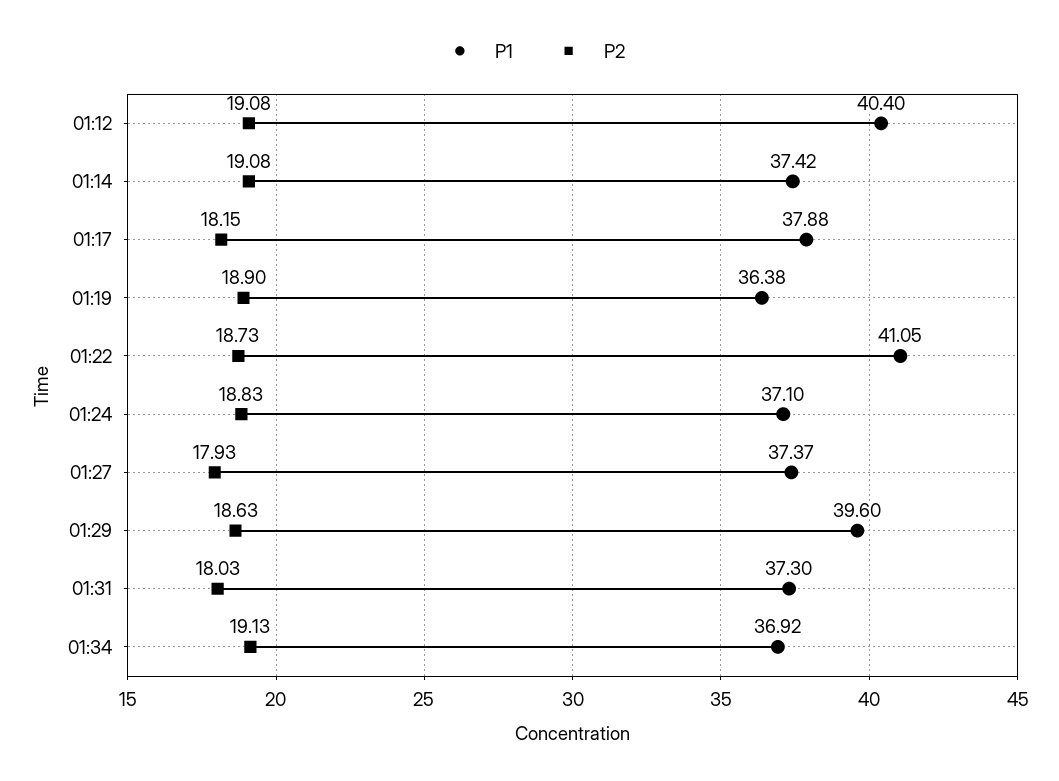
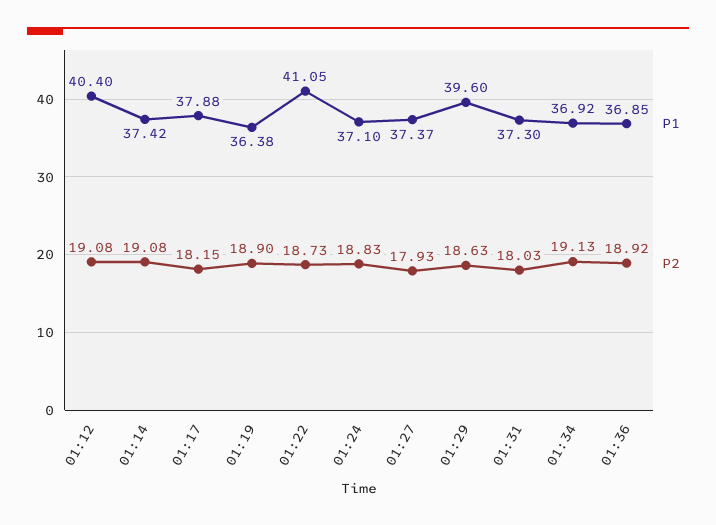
P1, 01:36: none -> 36.85
P2, 01:36: none -> 18.92

